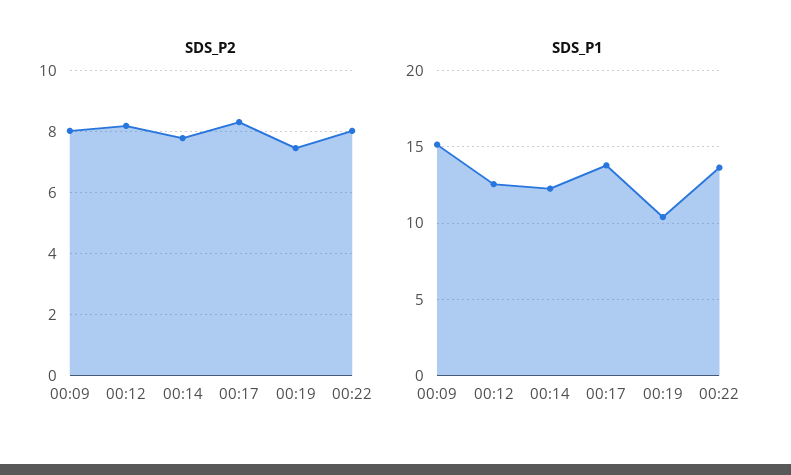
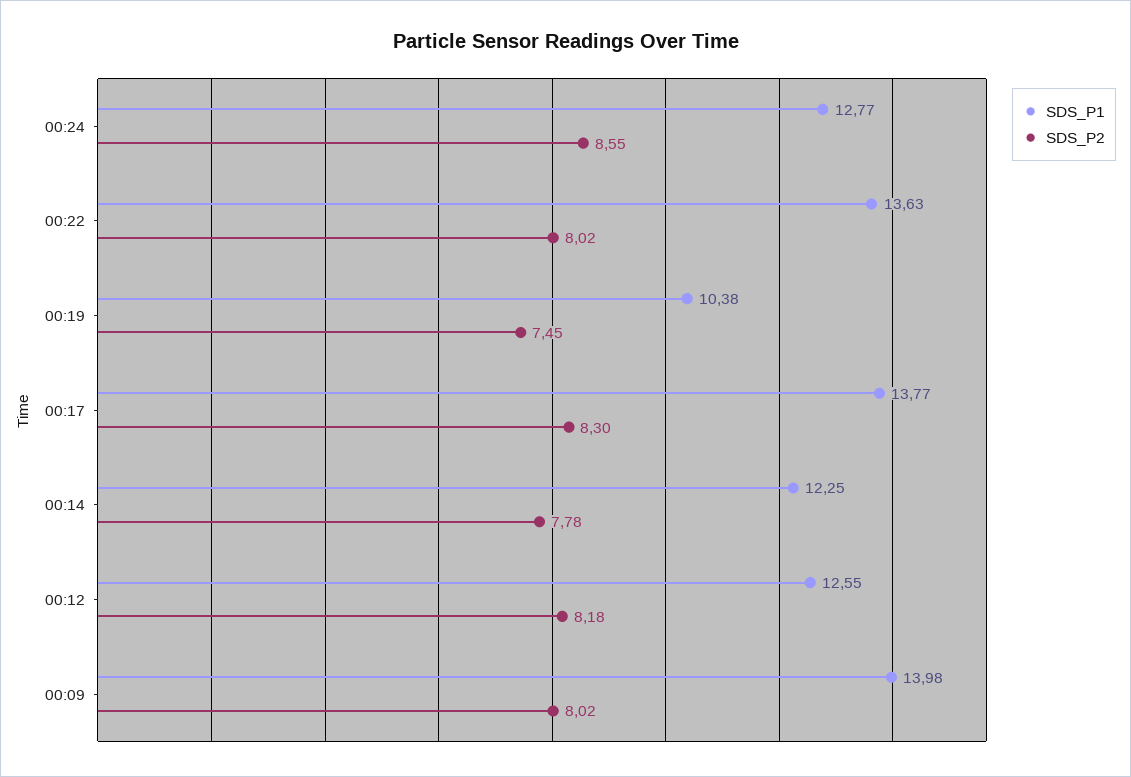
SDS_P1, 00:09: 15 -> 13.98
SDS_P1, 00:24: none -> 12.77
SDS_P2, 00:24: none -> 8.55

